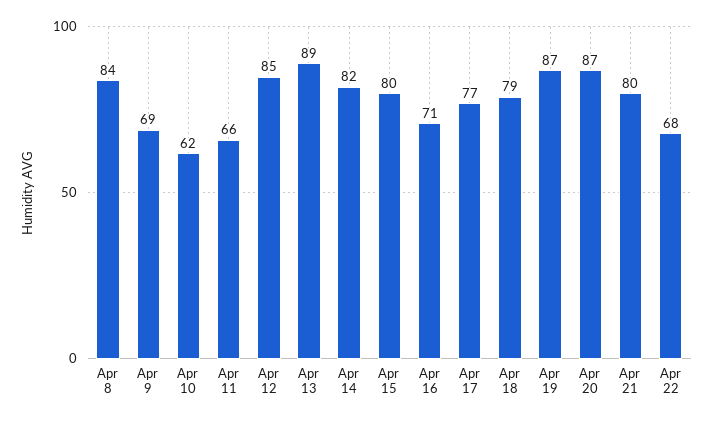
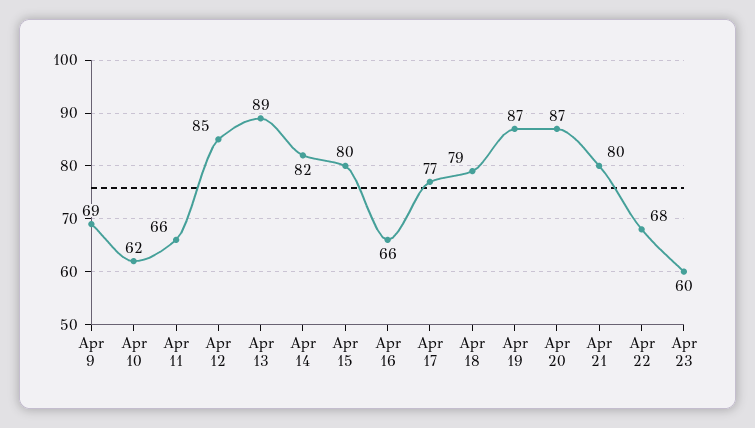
Apr 8: 84 -> none
Apr 16: 71 -> 66
Apr 23: none -> 60

